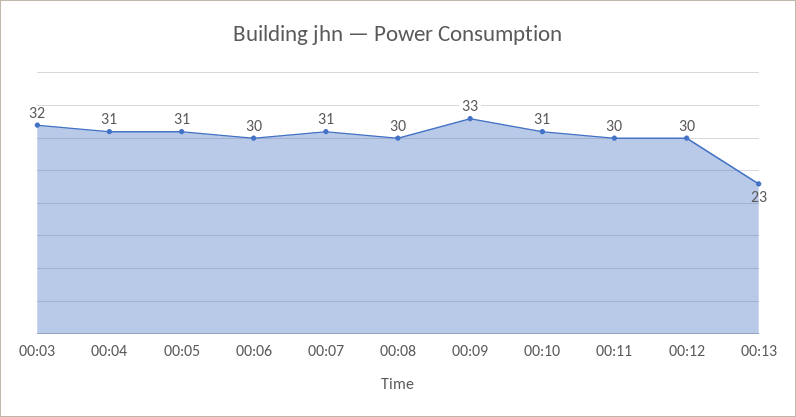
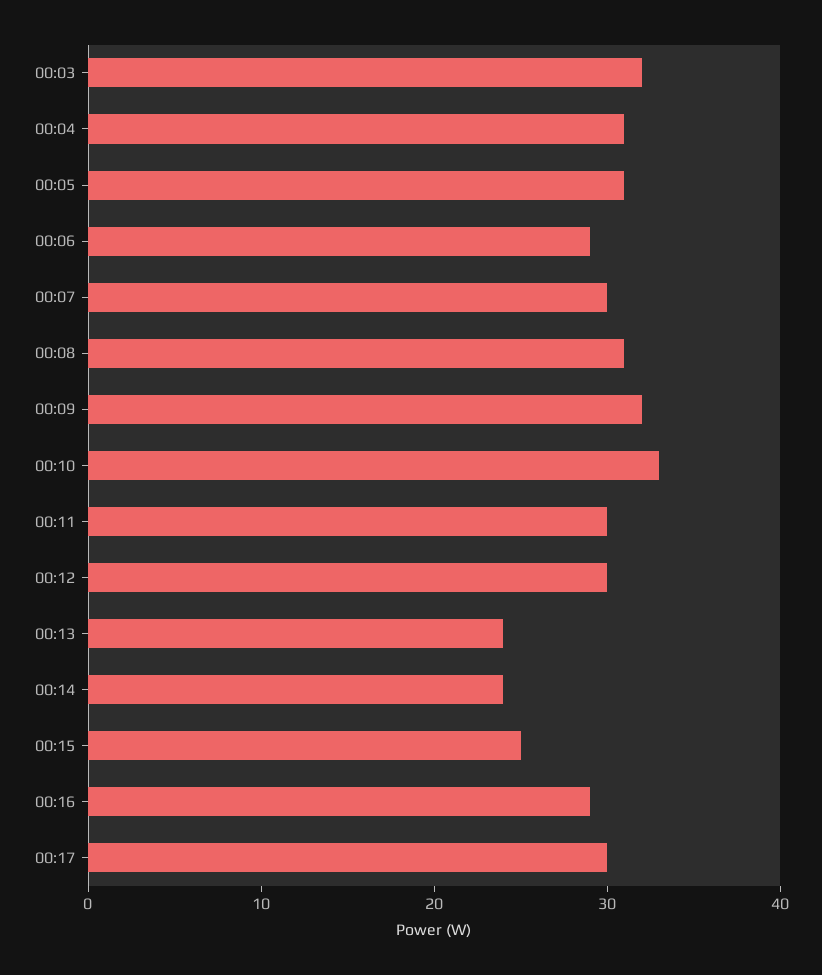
00:06: 30 -> 29
00:07: 31 -> 30
00:08: 30 -> 31
00:09: 33 -> 32
00:10: 31 -> 33
00:13: 23 -> 24
00:14: none -> 24
00:15: none -> 25
00:16: none -> 29
00:17: none -> 30

